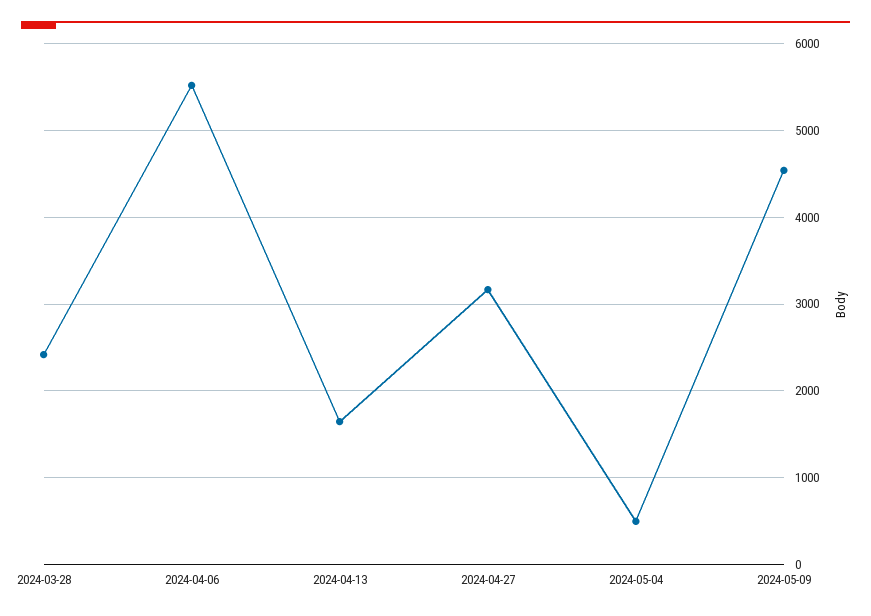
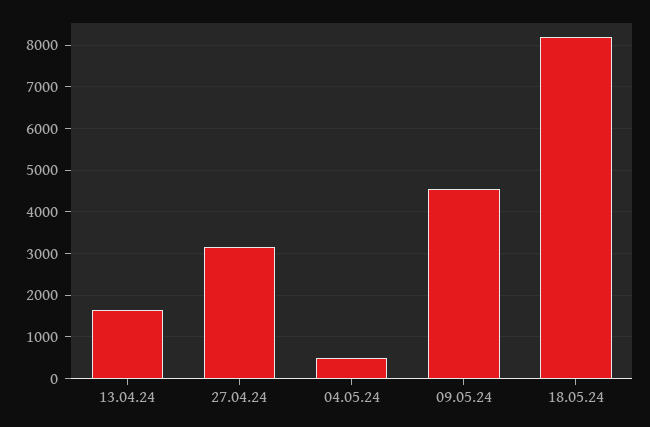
2024-03-28: 2400 -> none
2024-04-06: 5500 -> none
18.05.24: none -> 8200

